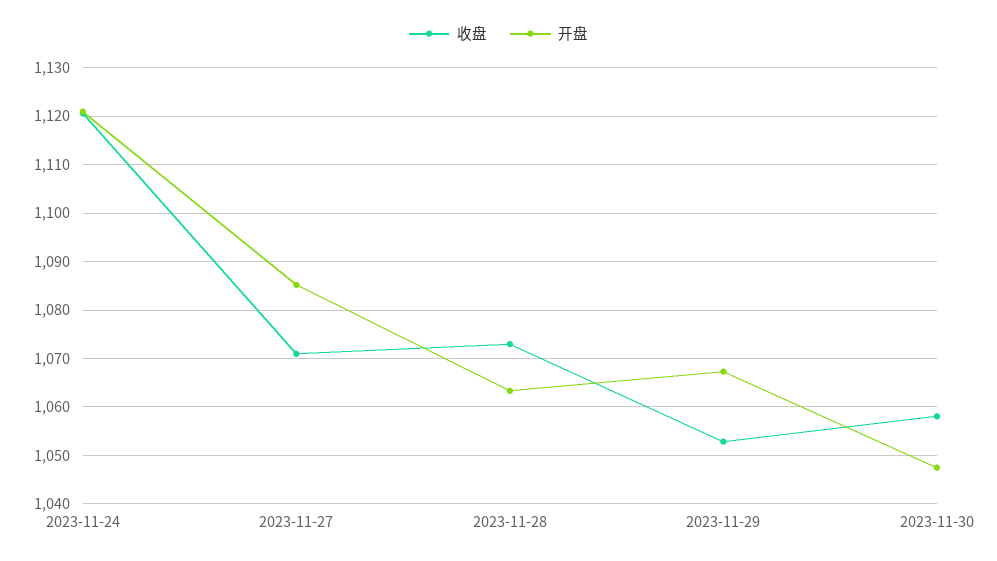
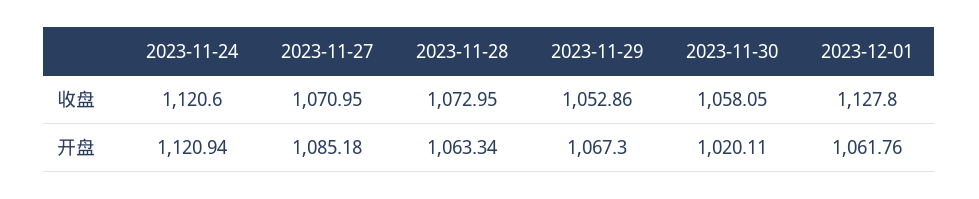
开盘, 2023-11-30: 1048 -> 1020.11
收盘, 2023-12-01: none -> 1127.8
开盘, 2023-12-01: none -> 1061.76

